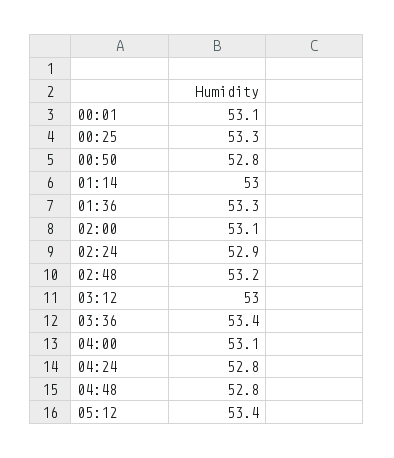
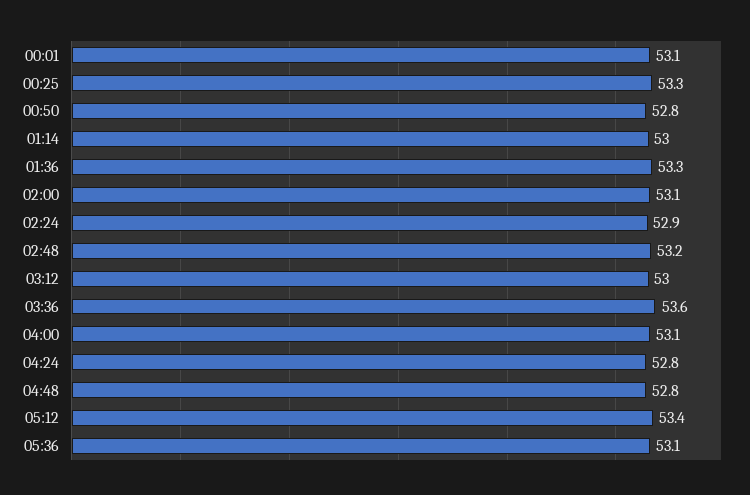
03:36: 53.4 -> 53.6
05:36: none -> 53.1

